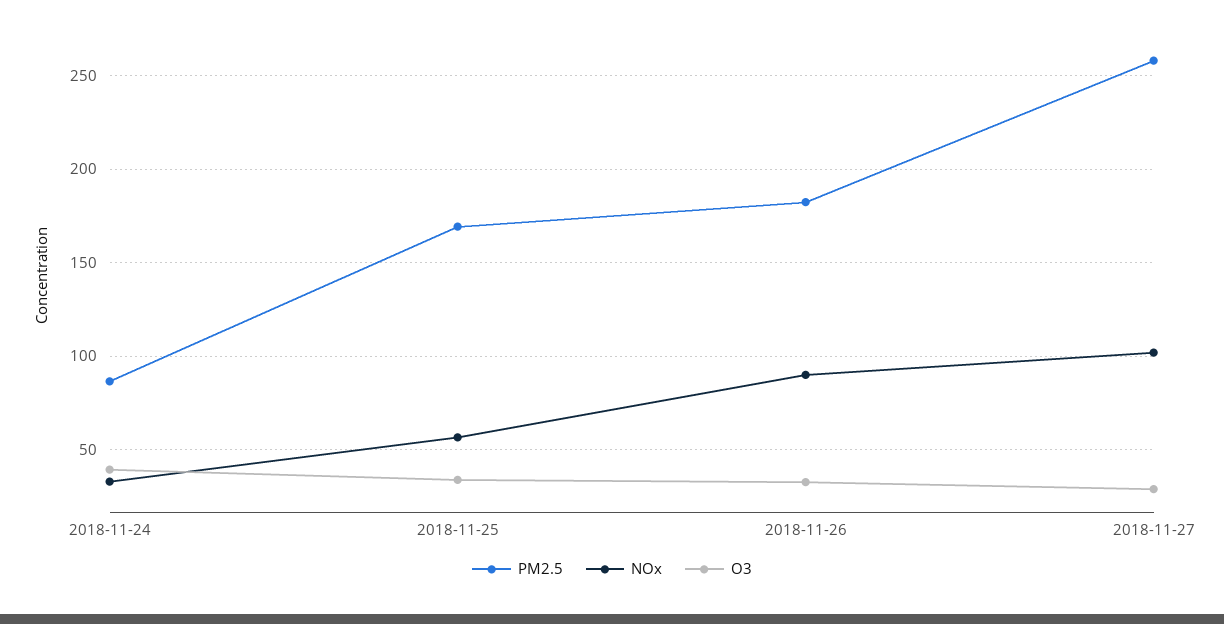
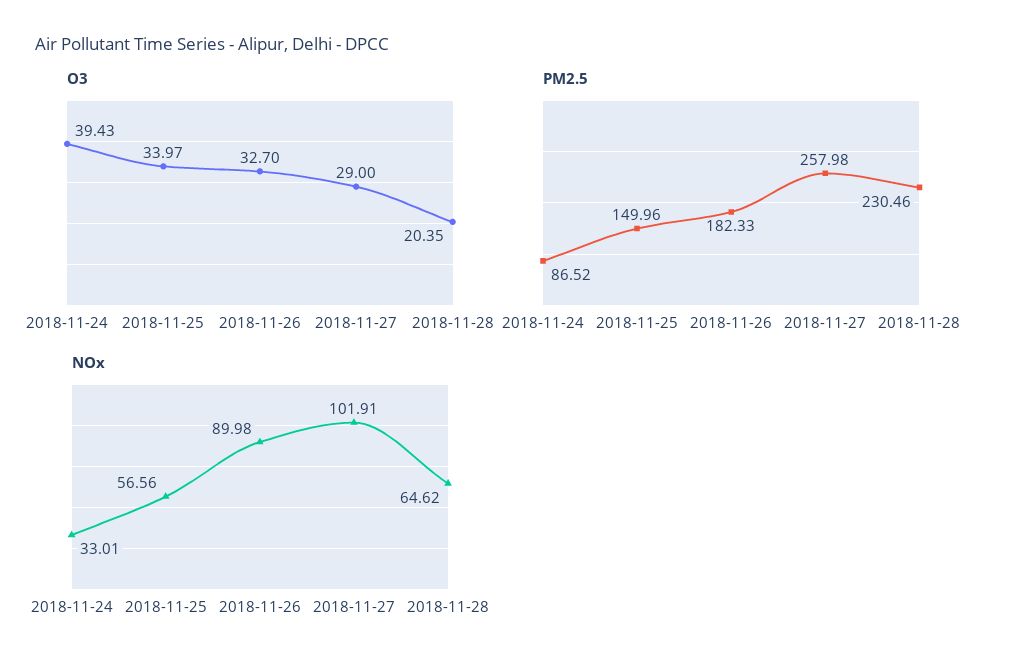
PM2.5, 2018-11-25: 170 -> 149.96
O3, 2018-11-28: none -> 20.35
PM2.5, 2018-11-28: none -> 230.46
NOx, 2018-11-28: none -> 64.62

